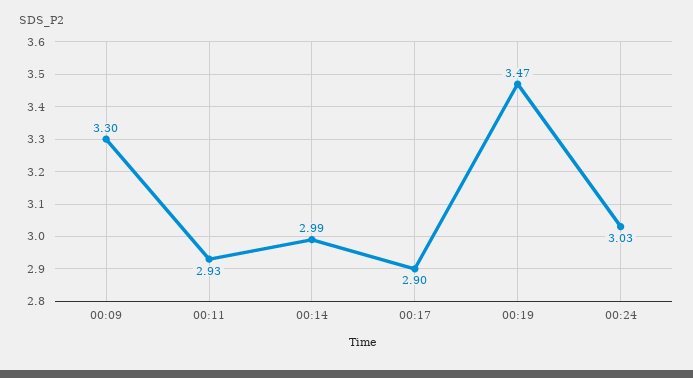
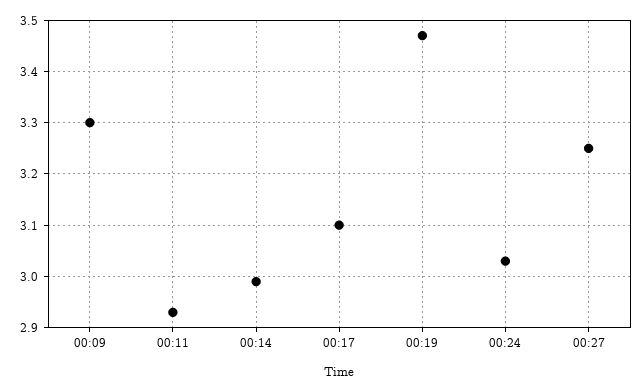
00:17: 2.9 -> 3.1
00:27: none -> 3.25

